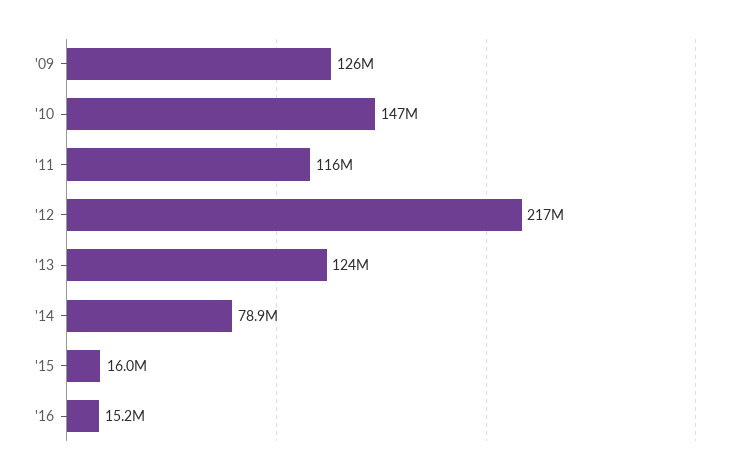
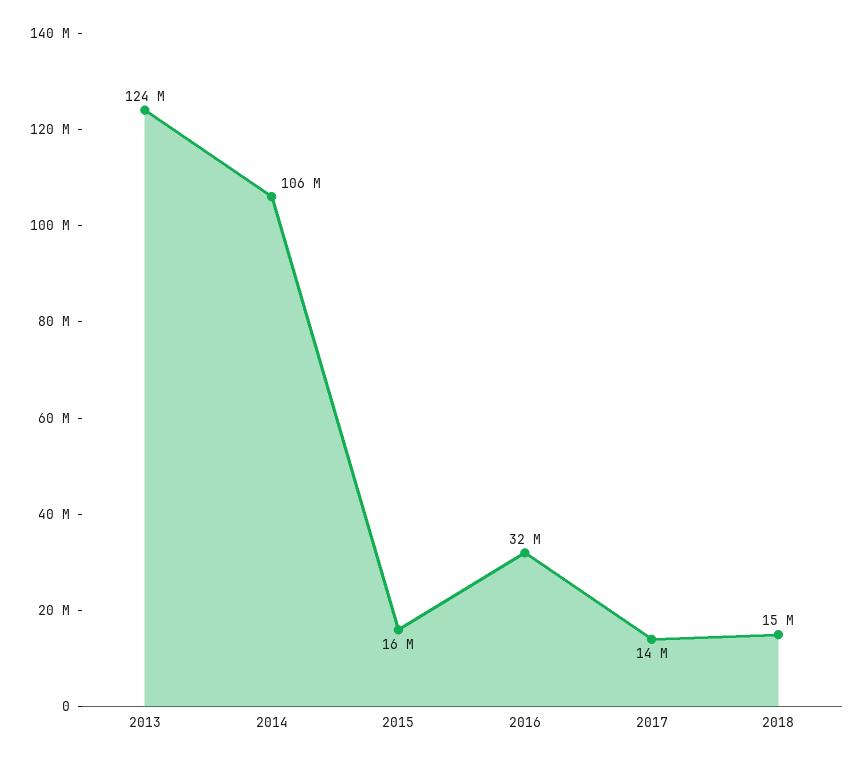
'09: 126000000 -> none
'10: 147000000 -> none
'11: 116000000 -> none
'12: 217000000 -> none
'14: 78900000 -> 106000000
'16: 15200000 -> 32000000
2017: none -> 14000000
2018: none -> 15000000

